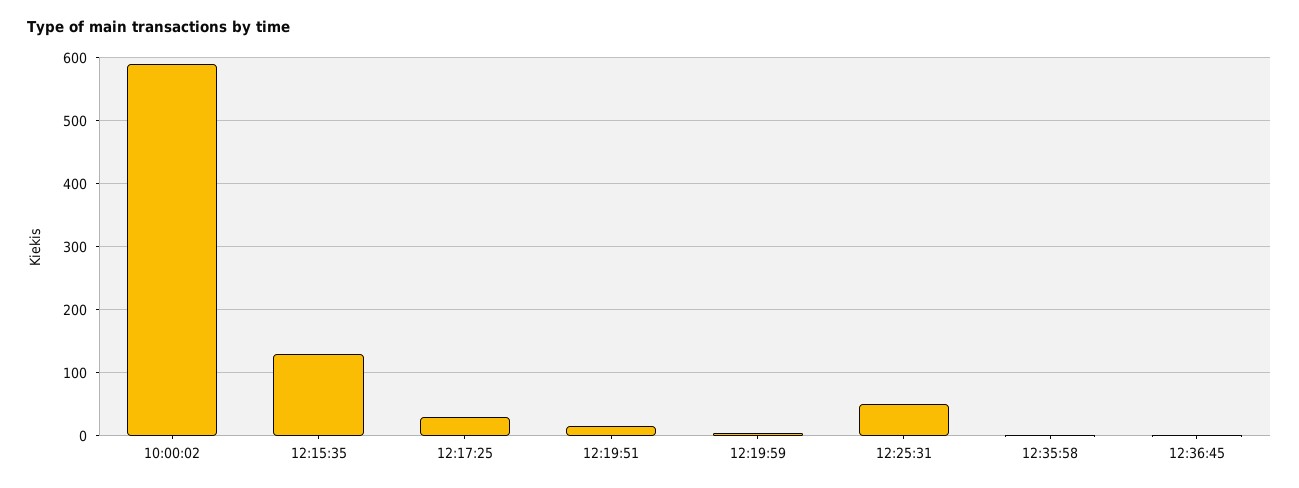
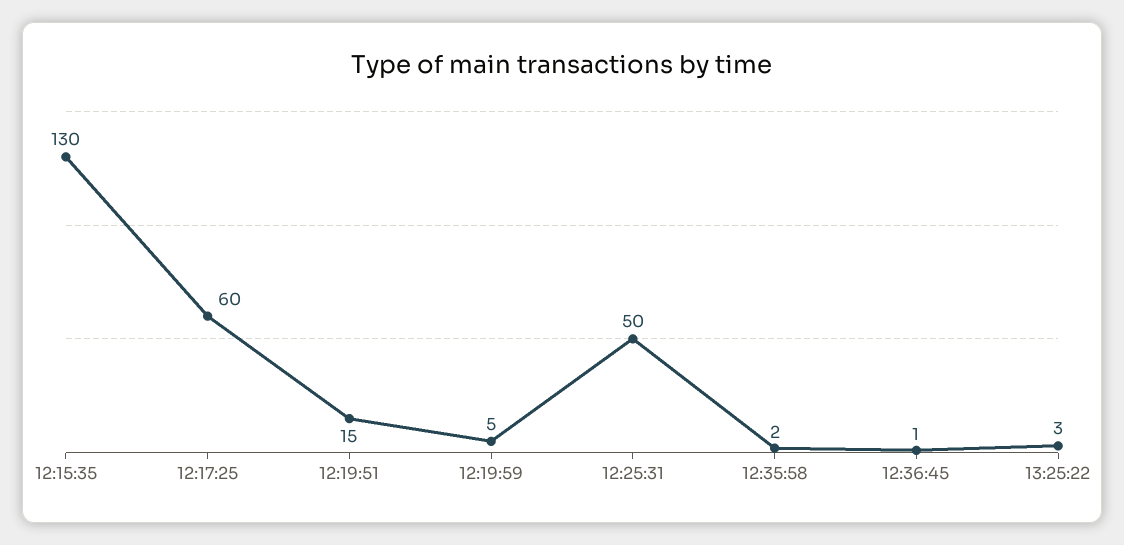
10:00:02: 590 -> none
12:17:25: 30 -> 60
13:25:22: none -> 3

